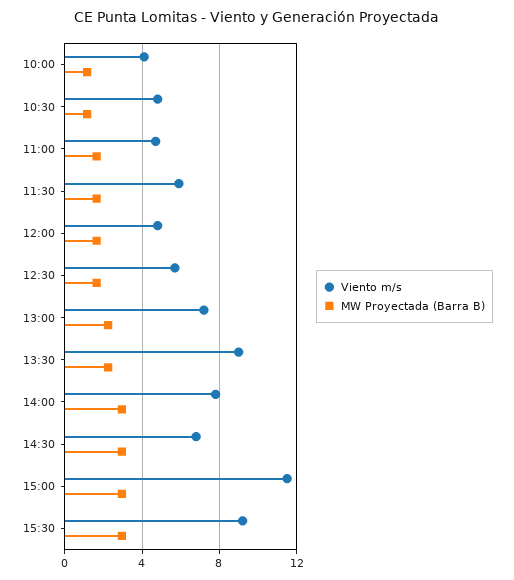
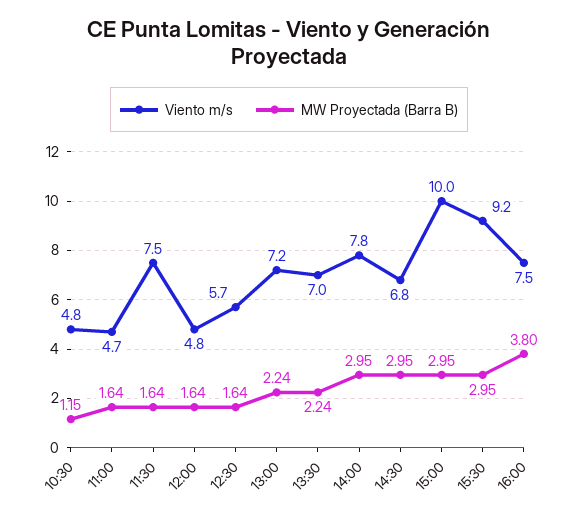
Viento m/s, 10:00: 4 -> none
MW Proyectada (Barra B), 10:00: 1 -> none
Viento m/s, 11:30: 6 -> 7.5
Viento m/s, 13:30: 9 -> 7
Viento m/s, 15:00: 11.5 -> 10
Viento m/s, 16:00: none -> 7.5
MW Proyectada (Barra B), 16:00: none -> 3.8

